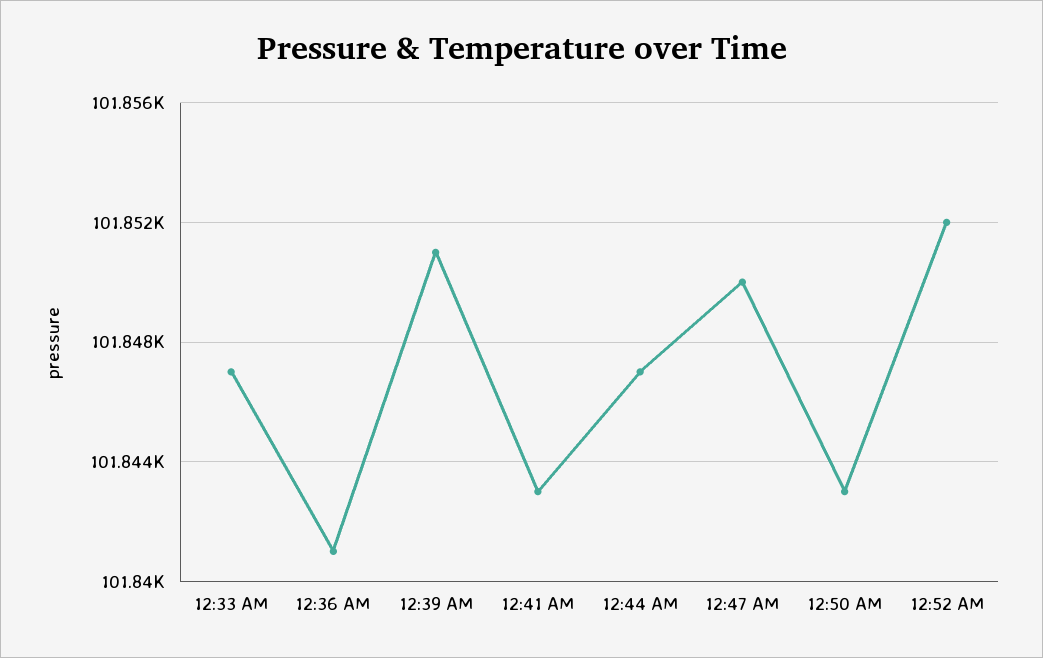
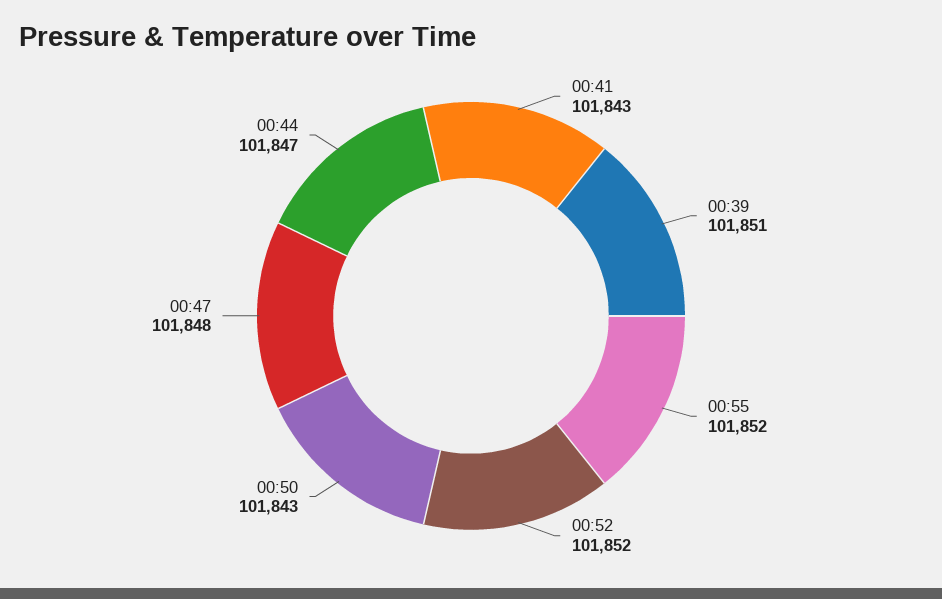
12:33 AM: 101847 -> none
12:36 AM: 101841 -> none
12:47 AM: 101850 -> 101848
00:55: none -> 101852

